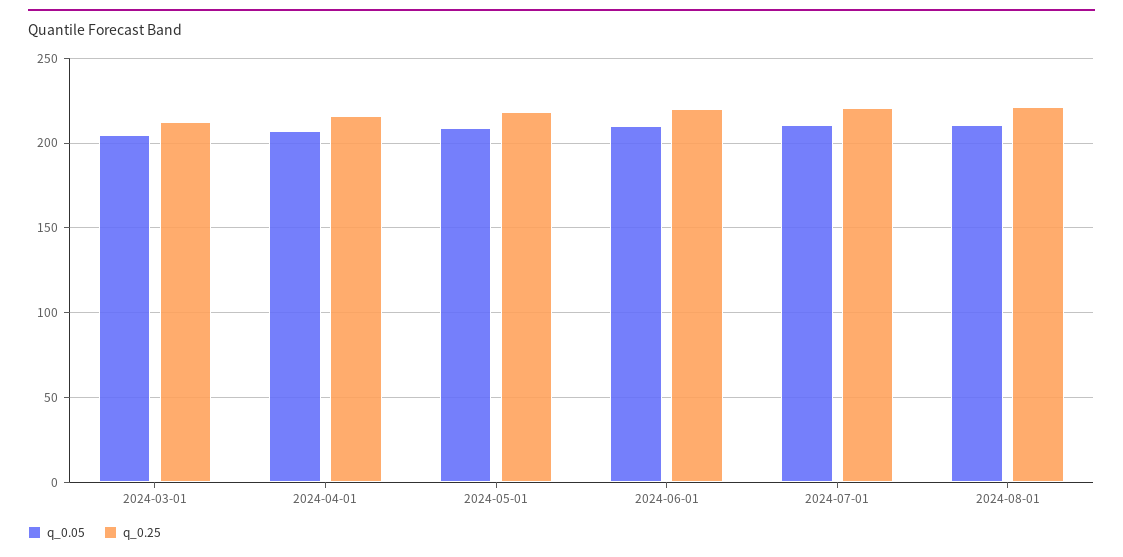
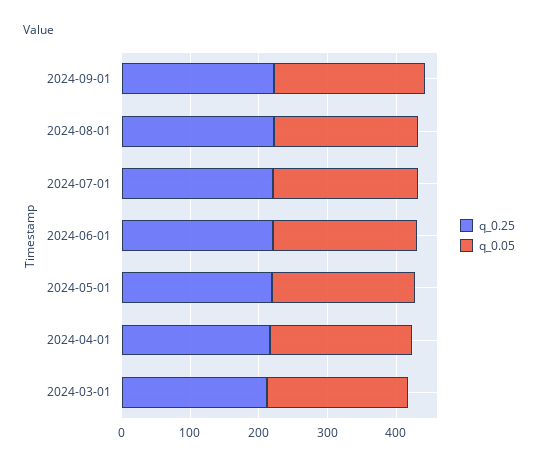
q_0.25, 2024-09-01: none -> 220
q_0.05, 2024-09-01: none -> 220

